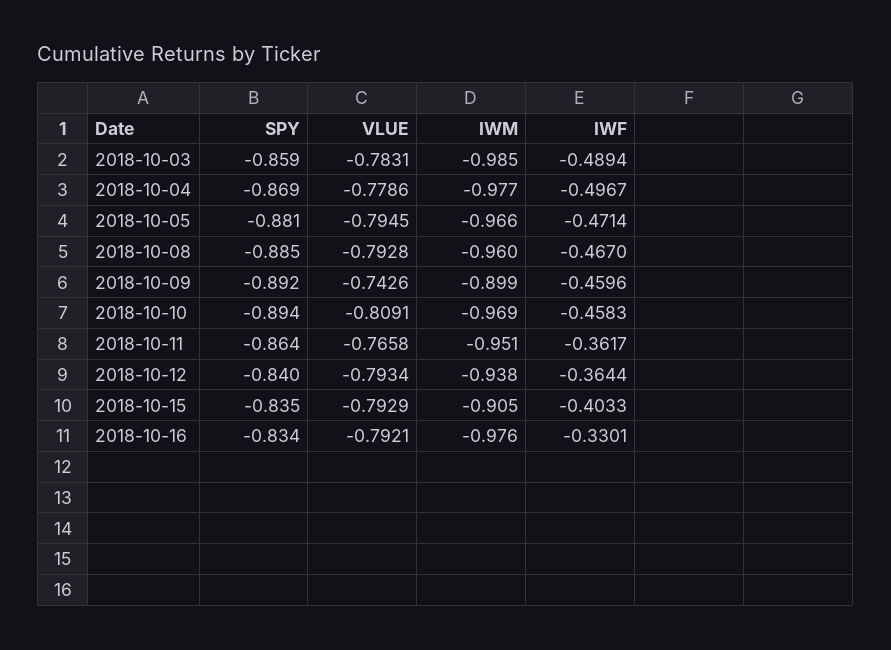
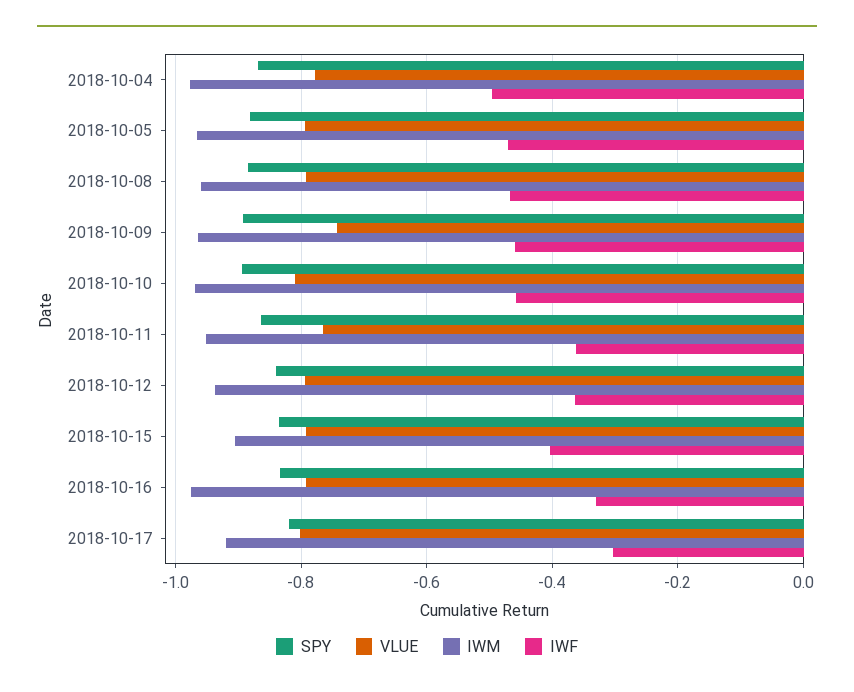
SPY, 2018-10-03: -0.859 -> none
VLUE, 2018-10-03: -0.7831 -> none
IWM, 2018-10-03: -0.985 -> none
IWF, 2018-10-03: -0.4894 -> none
IWM, 2018-10-09: -0.899 -> -0.96
SPY, 2018-10-17: none -> -0.82
VLUE, 2018-10-17: none -> -0.8
IWM, 2018-10-17: none -> -0.92
IWF, 2018-10-17: none -> -0.3

